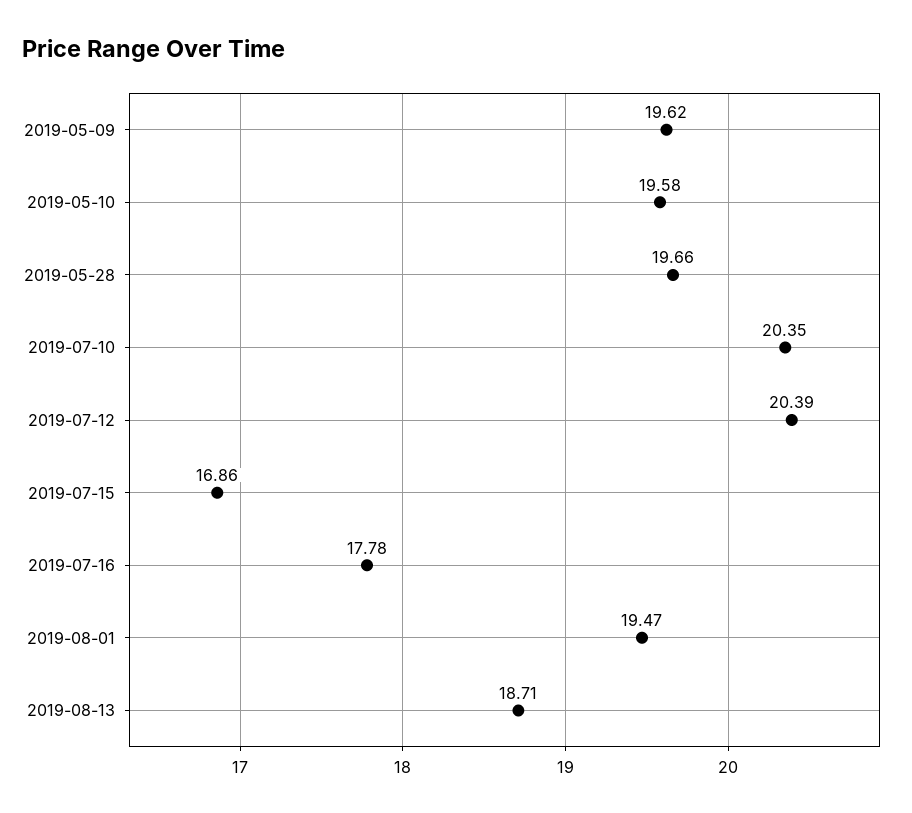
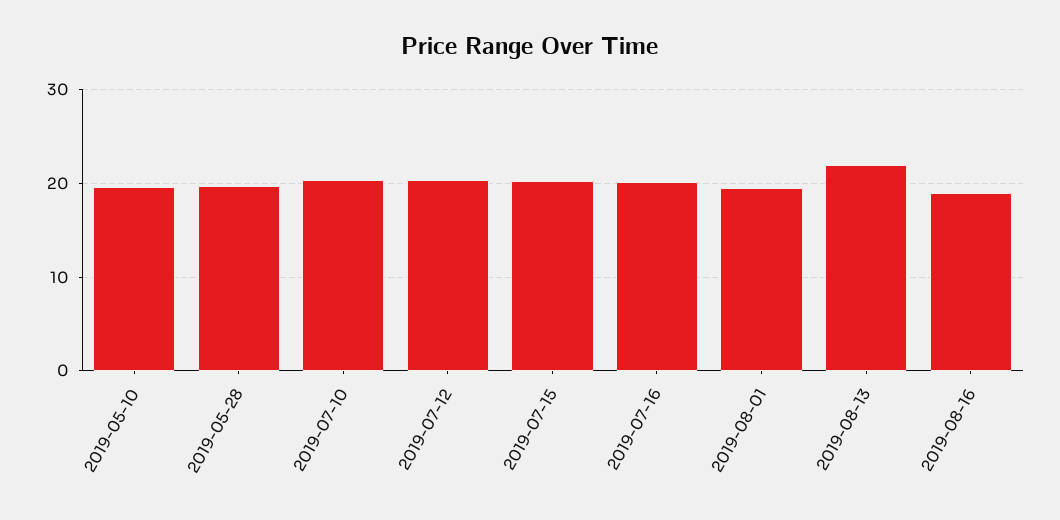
2019-05-09: 19.62 -> none
2019-07-15: 16.86 -> 20
2019-07-16: 17.78 -> 20
2019-08-13: 18.71 -> 22
2019-08-16: none -> 19

